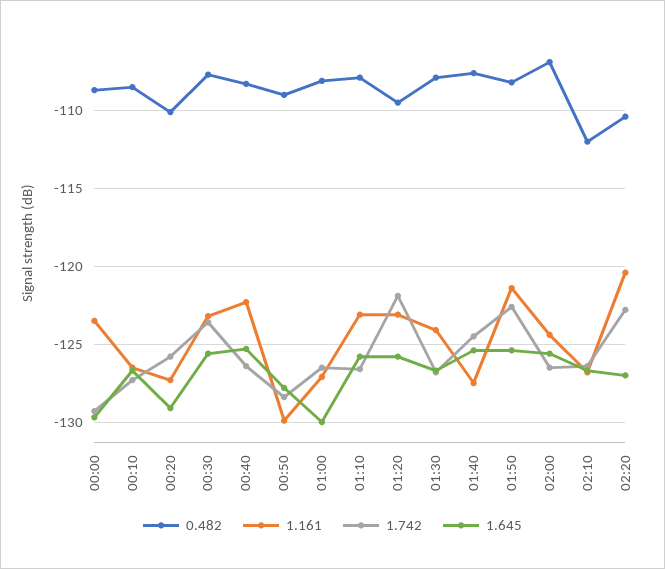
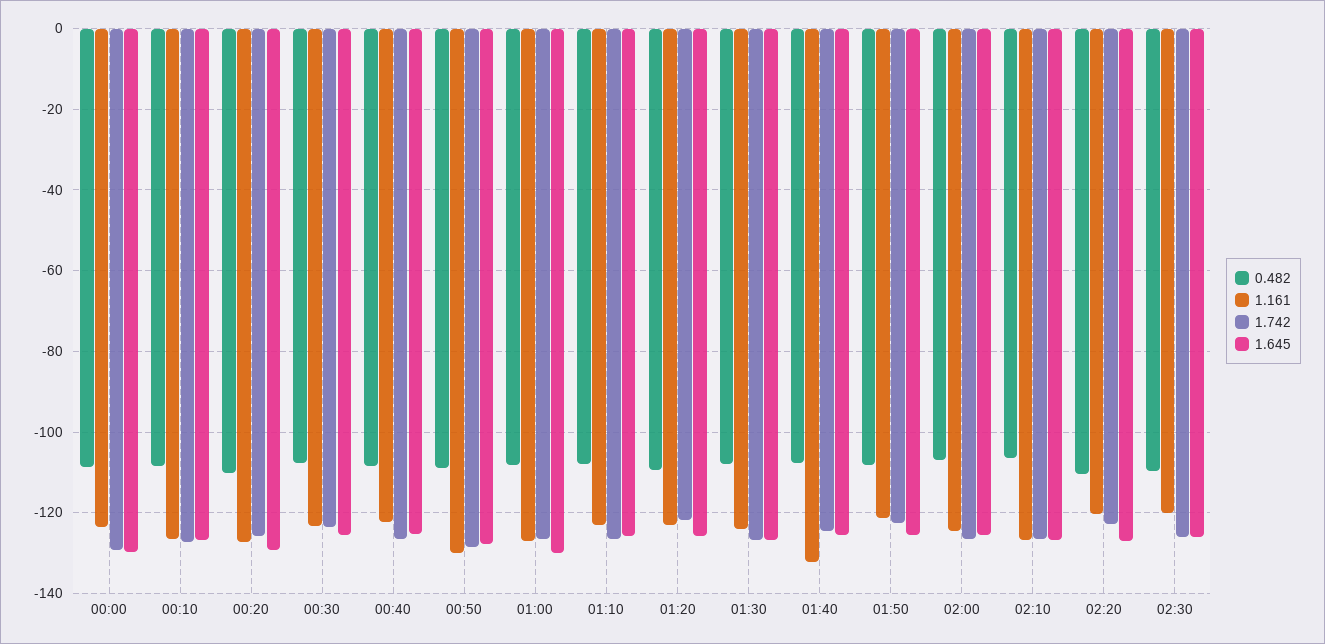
1.161, 01:40: -127.5 -> -132
0.482, 02:10: -112 -> -106
0.482, 02:30: none -> -110
1.161, 02:30: none -> -120
1.742, 02:30: none -> -126
1.645, 02:30: none -> -126

